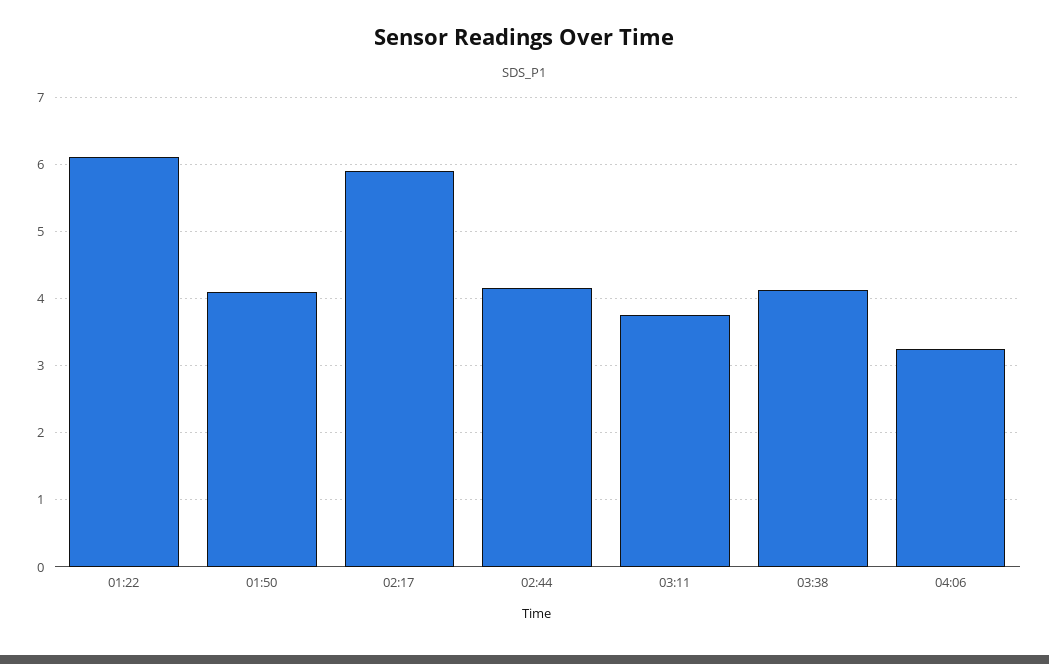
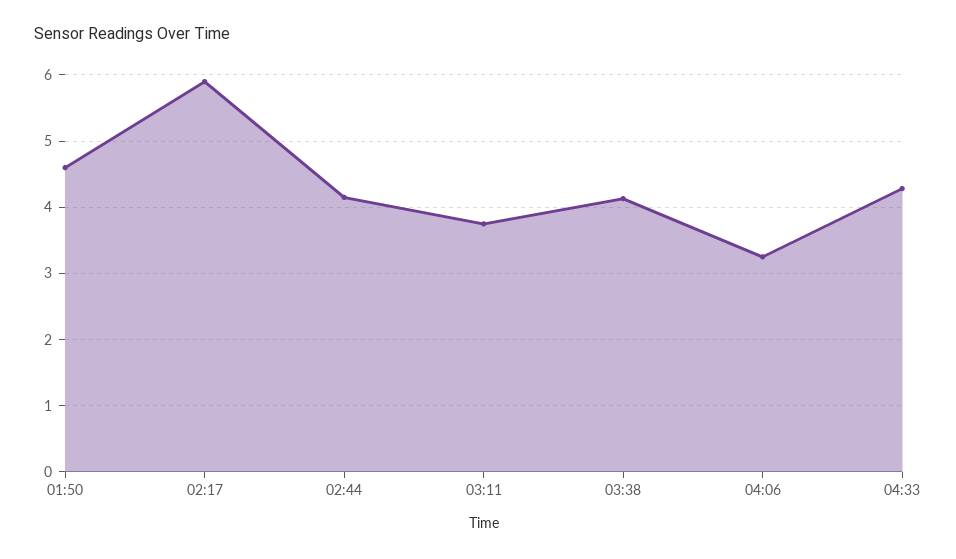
01:22: 6.1 -> none
01:50: 4.1 -> 4.6
04:33: none -> 4.3

